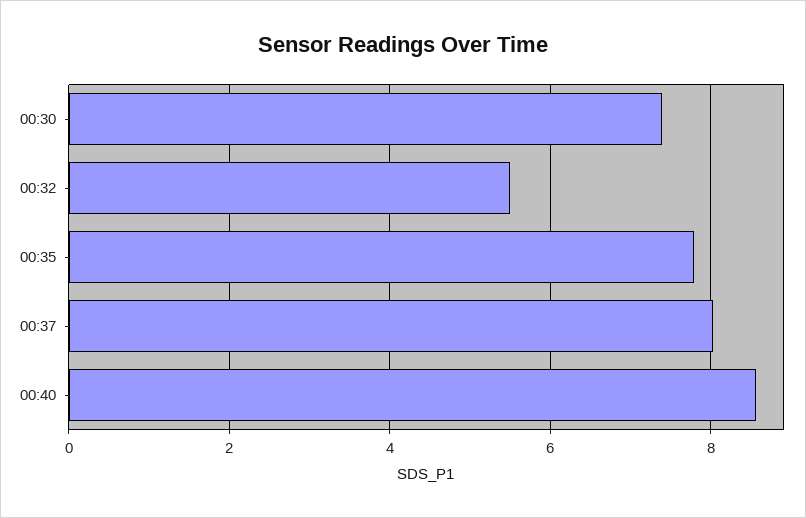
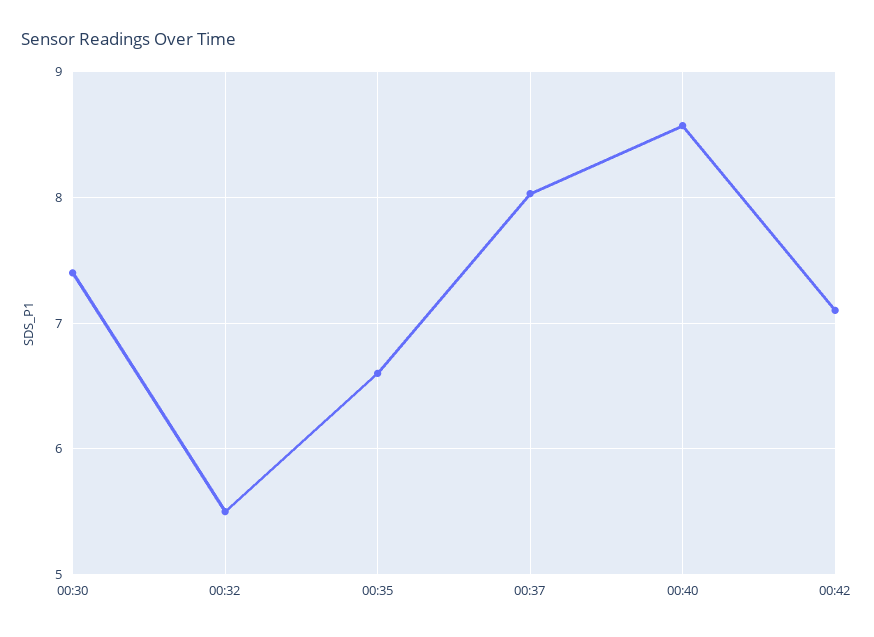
00:35: 7.8 -> 6.6
00:42: none -> 7.1

